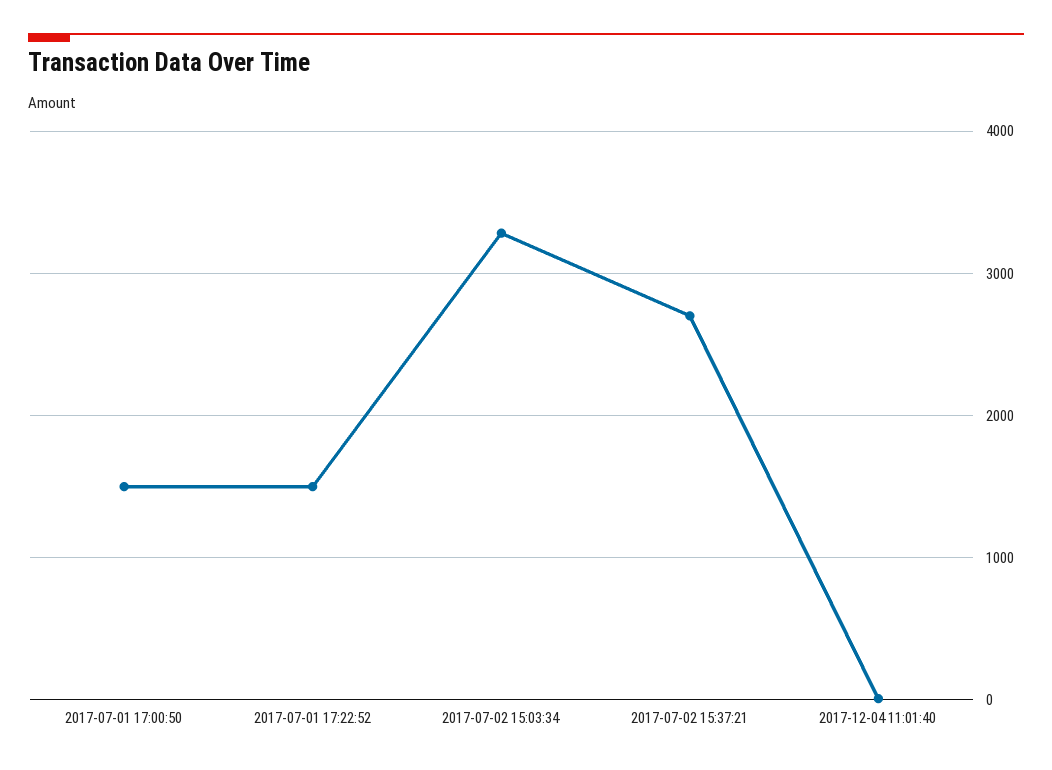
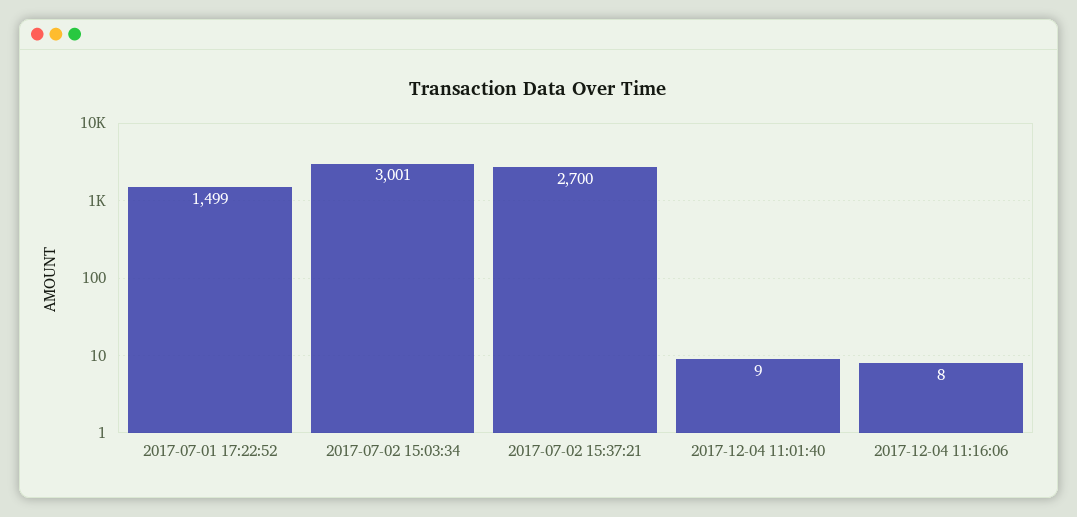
2017-07-01 17:00:50: 1500 -> none
2017-07-02 15:03:34: 3300 -> 3001
2017-12-04 11:16:06: none -> 8

